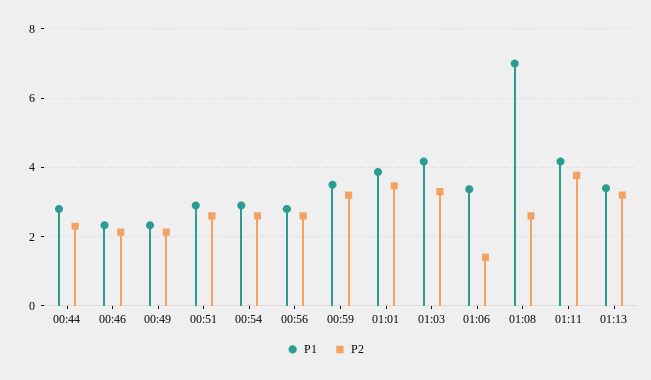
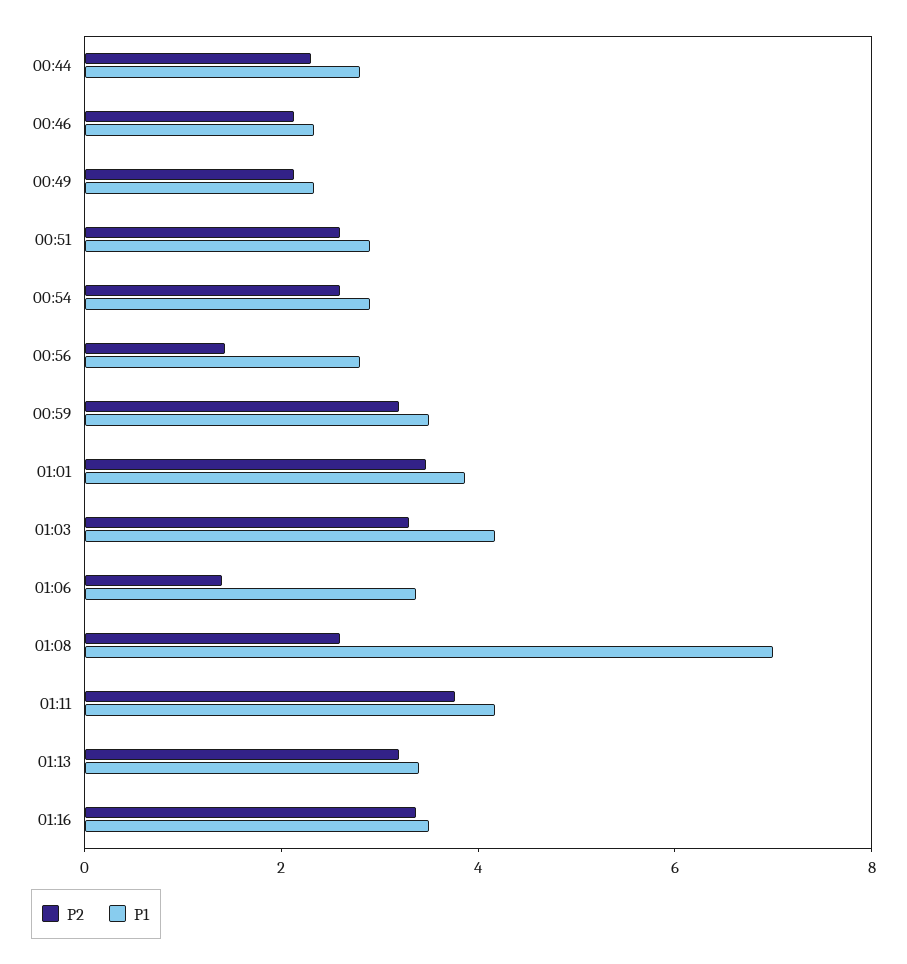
P2, 00:56: 2.6 -> 1.5
P2, 01:16: none -> 3.5
P1, 01:16: none -> 3.5

